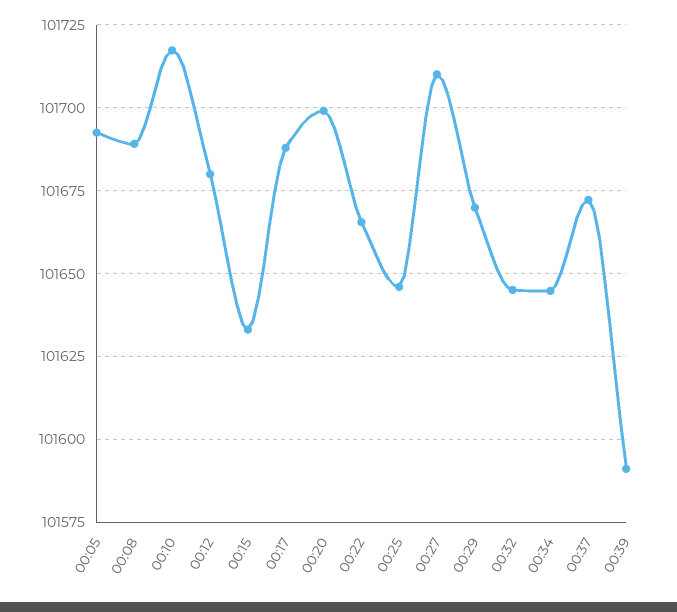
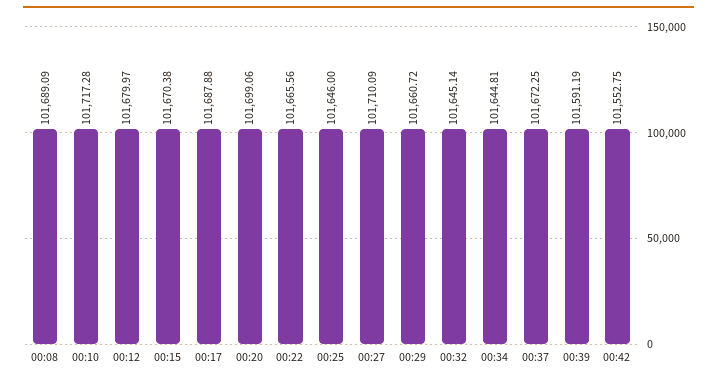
00:05: 101692.5 -> none
00:15: 101632.5 -> 101670.38
00:29: 101670 -> 101660.72
00:42: none -> 101552.75

